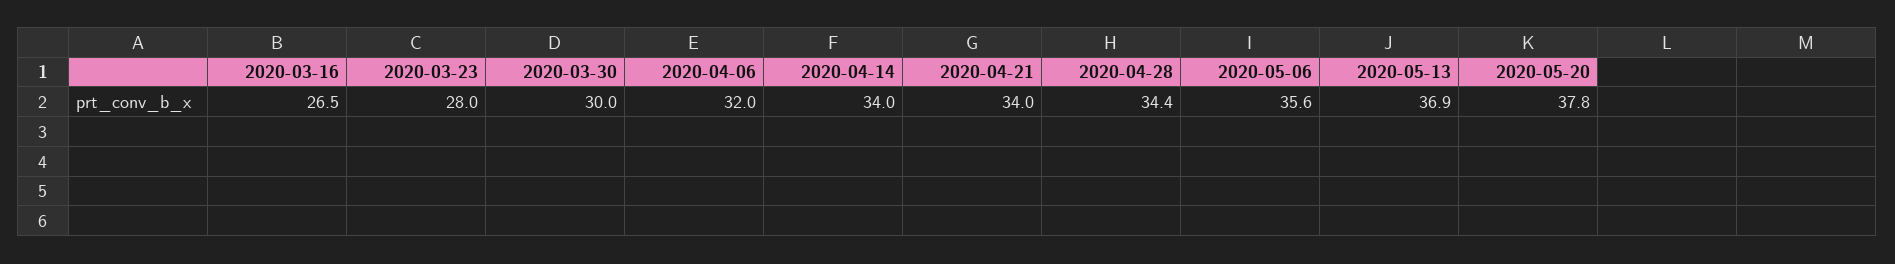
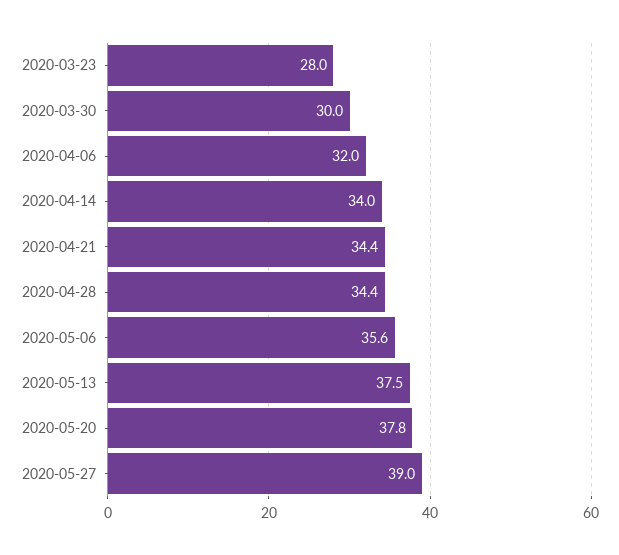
2020-03-16: 26.5 -> none
2020-04-21: 34 -> 34.4
2020-05-13: 36.9 -> 37.5
2020-05-27: none -> 39

